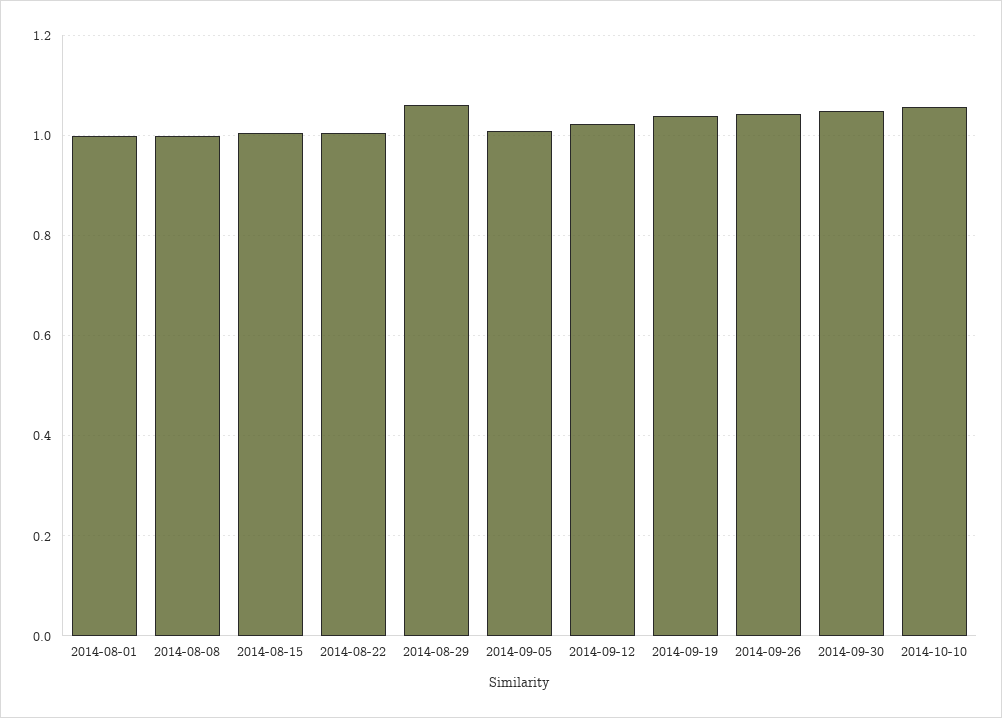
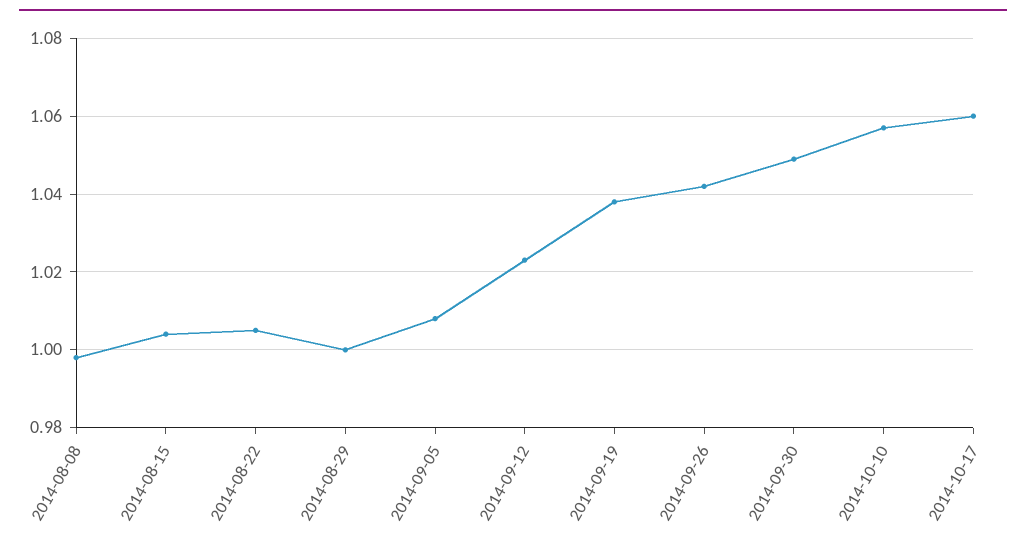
2014-08-01: 1 -> none
2014-08-29: 1.06 -> 1
2014-10-17: none -> 1.06

